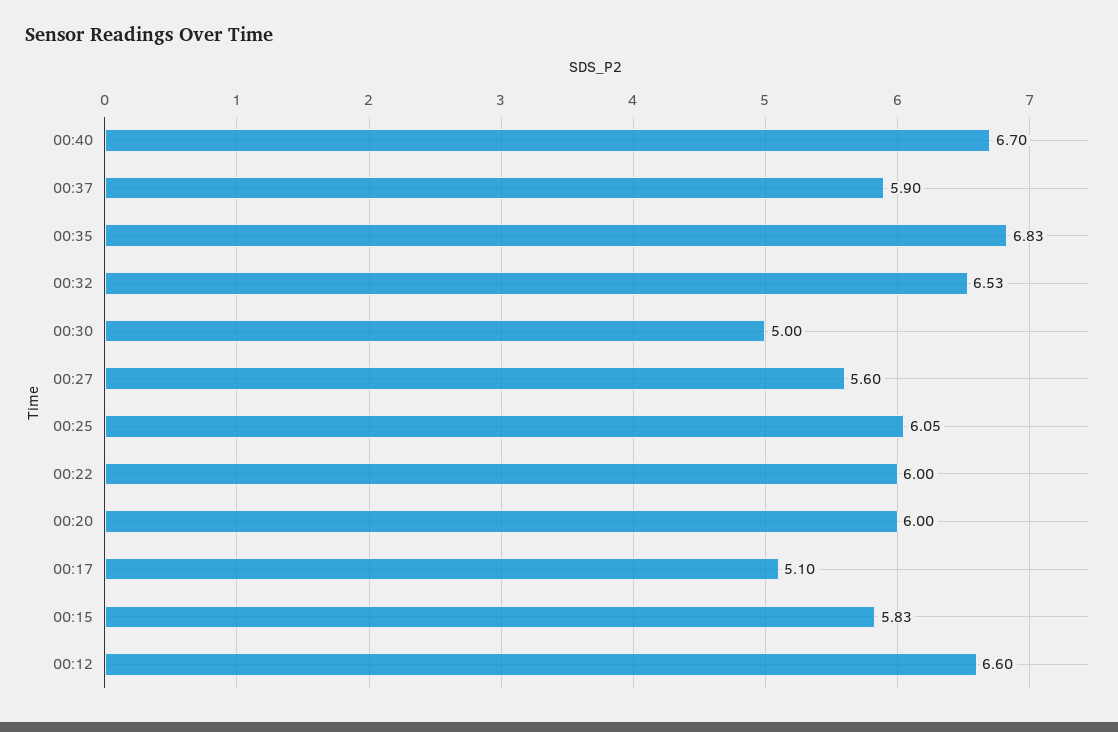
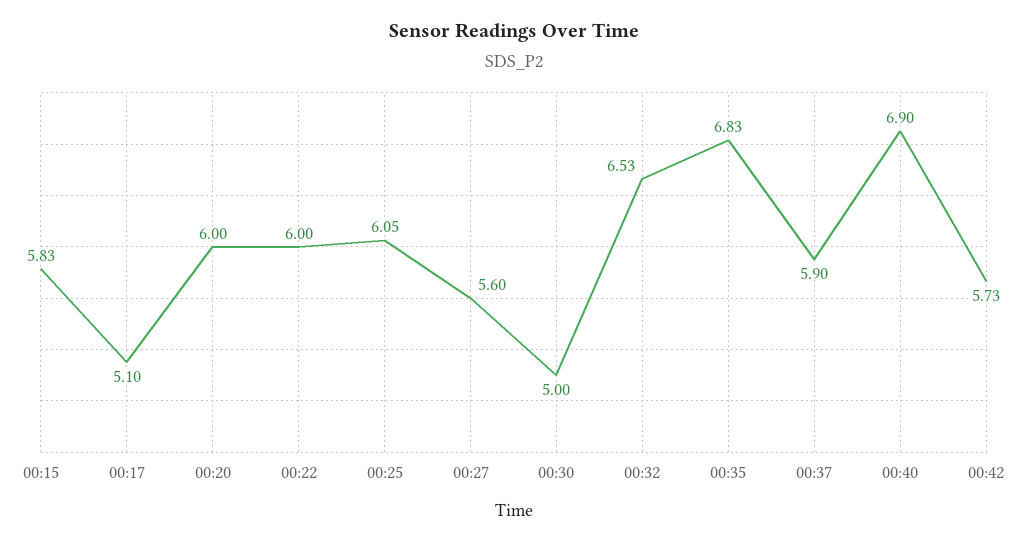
00:40: 6.7 -> 6.9
00:12: 6.6 -> none
00:42: none -> 5.73

